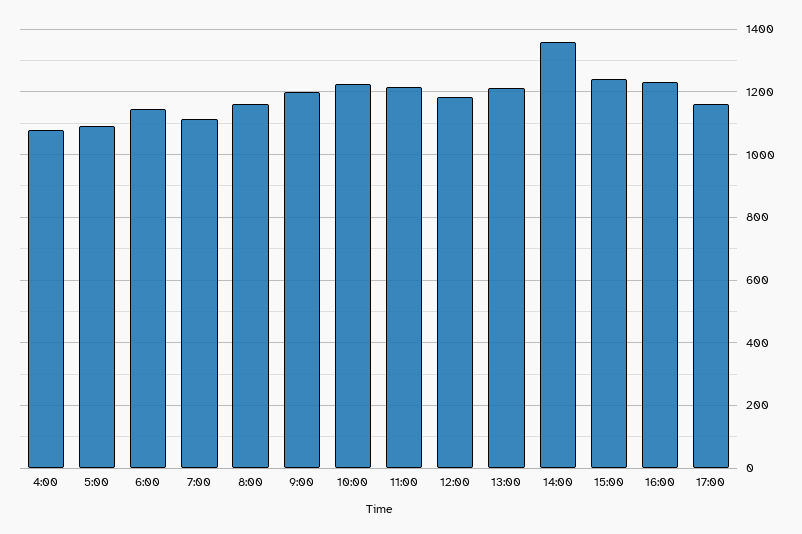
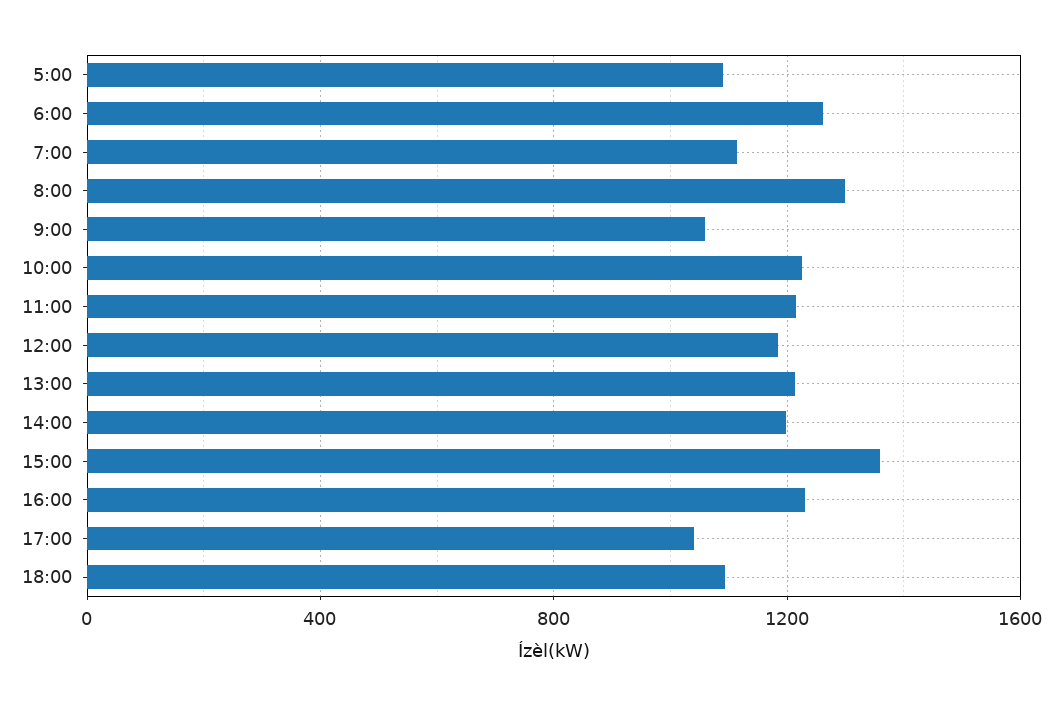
4:00: 1080 -> none
6:00: 1140 -> 1250
8:00: 1160 -> 1300
9:00: 1200 -> 1050
14:00: 1360 -> 1200
15:00: 1240 -> 1350
17:00: 1160 -> 1050
18:00: none -> 1100

